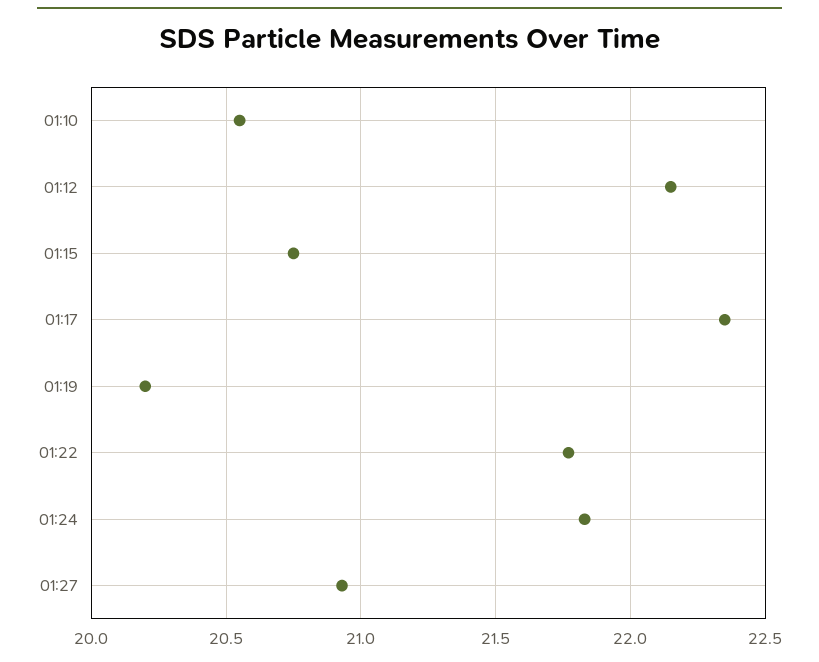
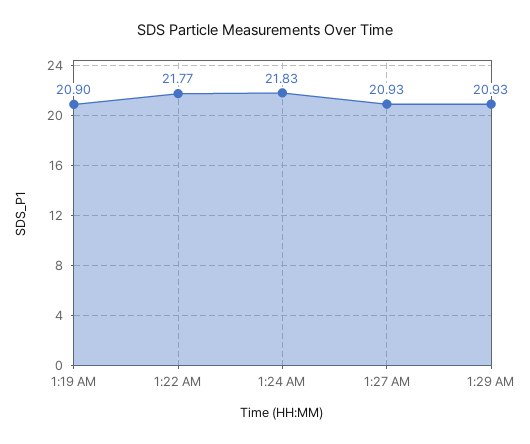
01:10: 20.55 -> none
01:12: 22.15 -> none
01:15: 20.75 -> none
01:17: 22.35 -> none
01:19: 20.2 -> 20.9
1:29 AM: none -> 20.93

